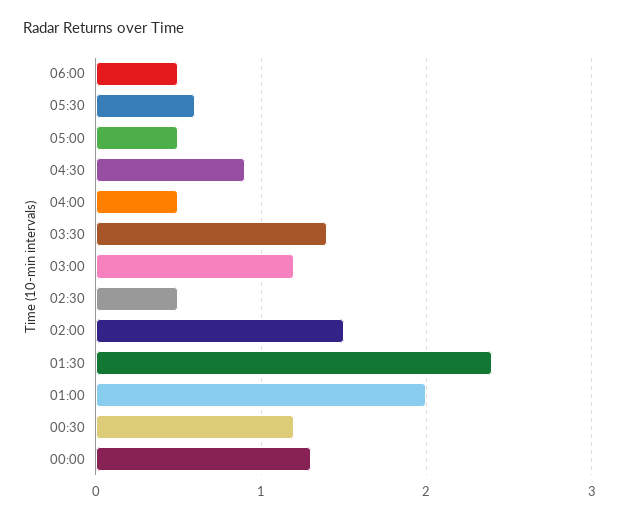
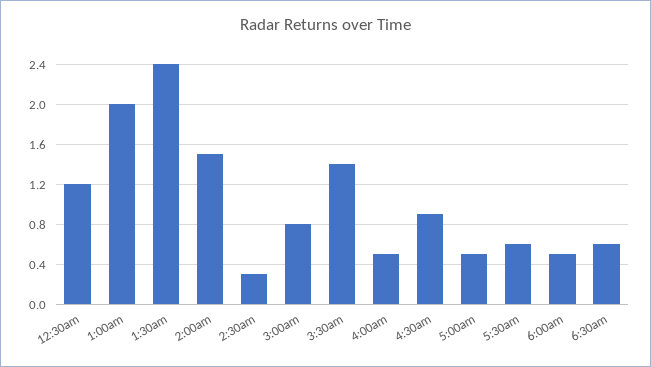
03:00: 1.2 -> 0.8
02:30: 0.5 -> 0.3
00:00: 1.3 -> none
6:30am: none -> 0.6

